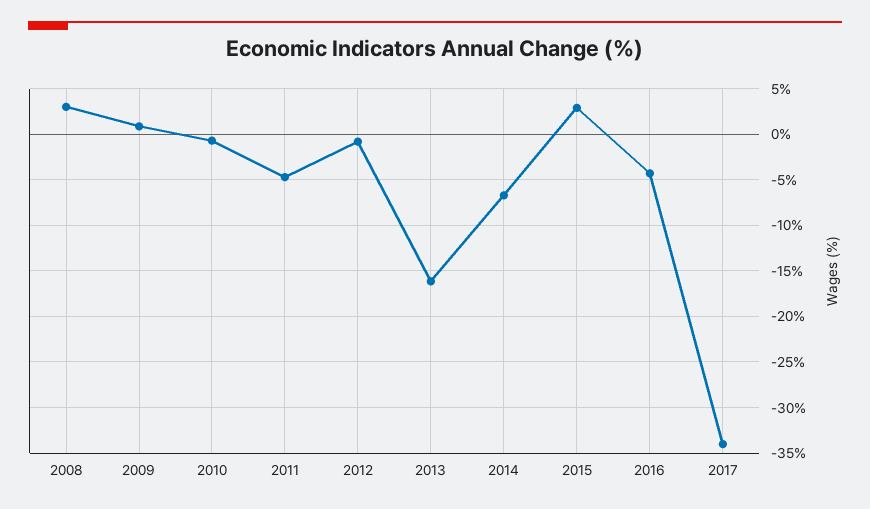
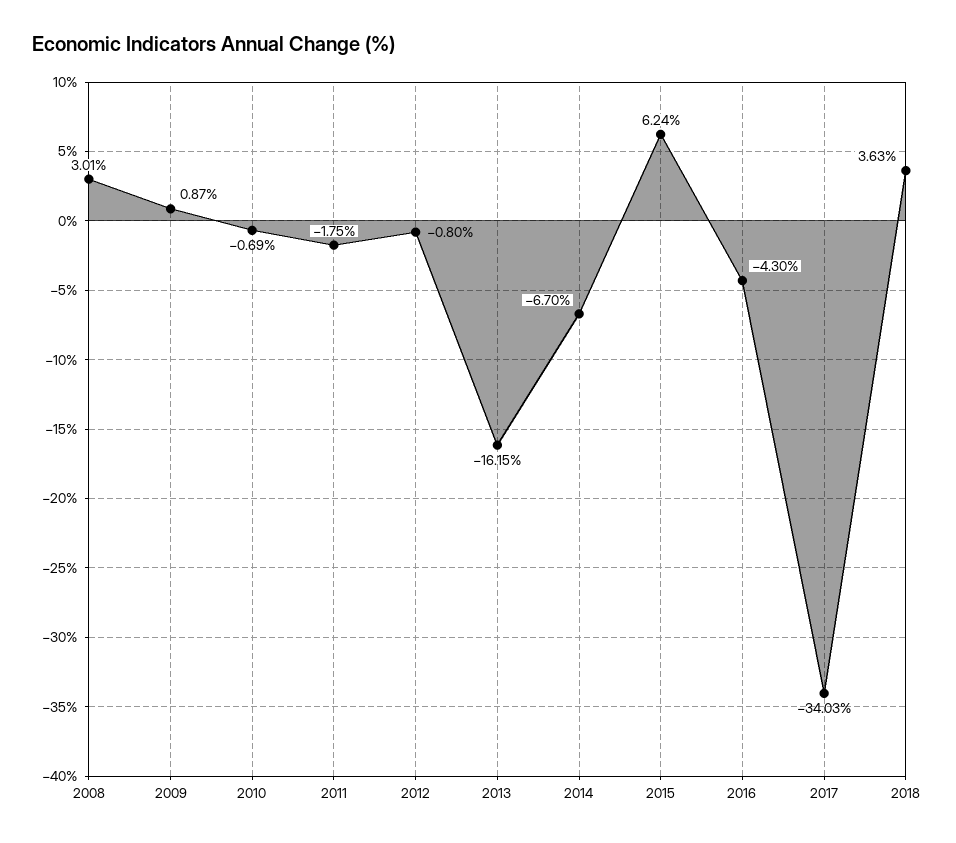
2011: -5 -> -1.75
2015: 3 -> 6.24
2018: none -> 3.63

